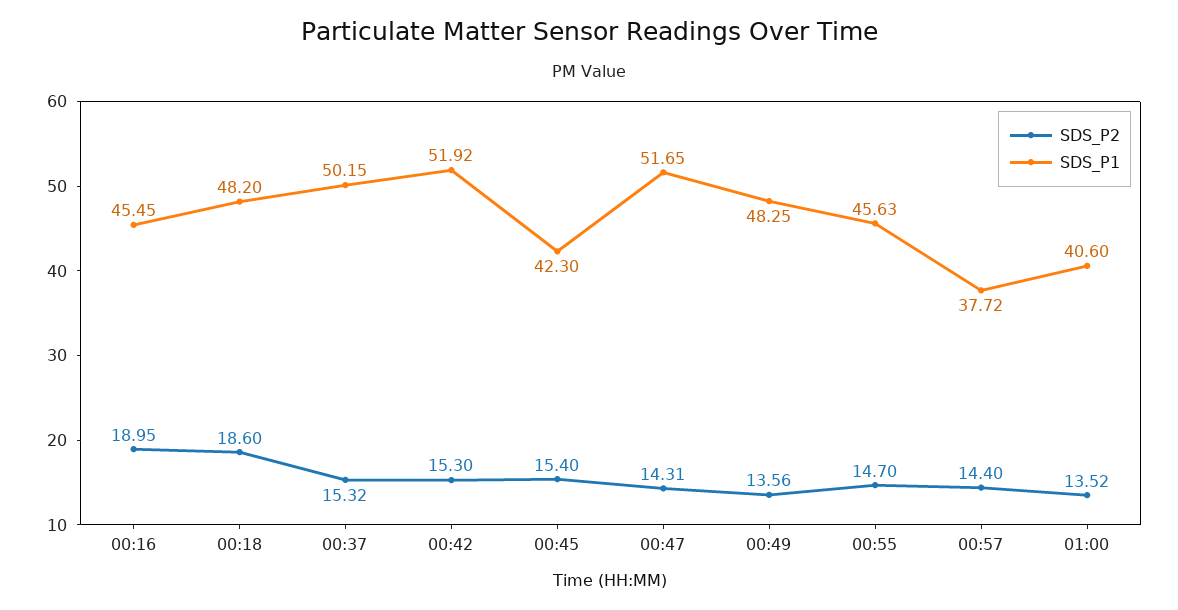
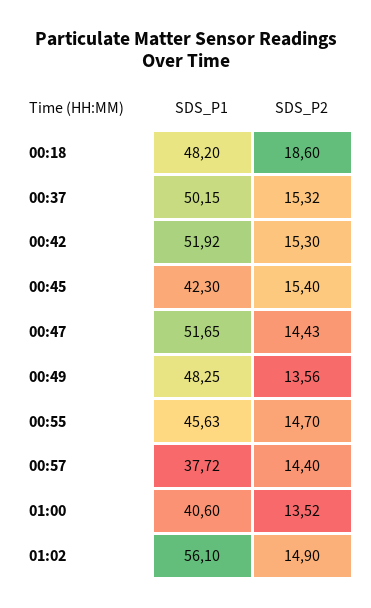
SDS_P2, 00:16: 18.95 -> none
SDS_P1, 00:16: 45.45 -> none
SDS_P2, 00:47: 14.31 -> 14.43
SDS_P1, 01:02: none -> 56.1
SDS_P2, 01:02: none -> 14.9

